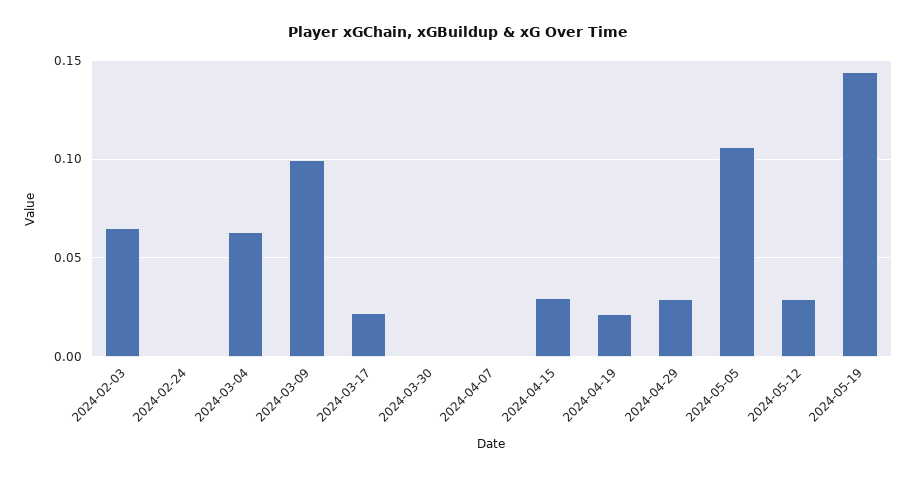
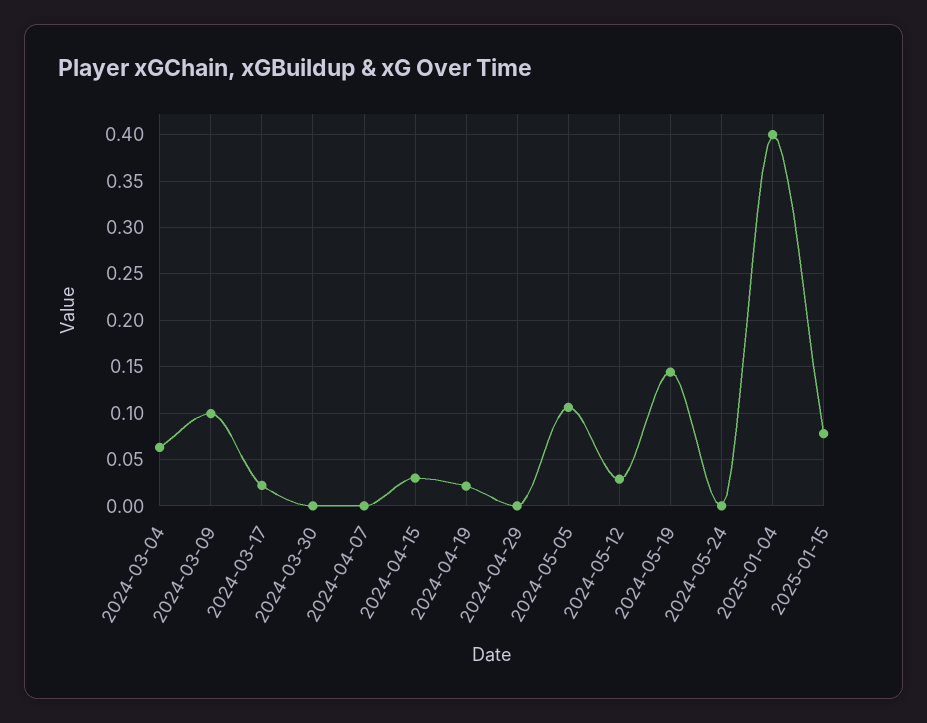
2024-02-03: 0.065 -> none
2024-02-24: 0 -> none
2024-04-29: 0.03 -> 0
2024-05-24: none -> 0
2025-01-04: none -> 0.4
2025-01-15: none -> 0.08

